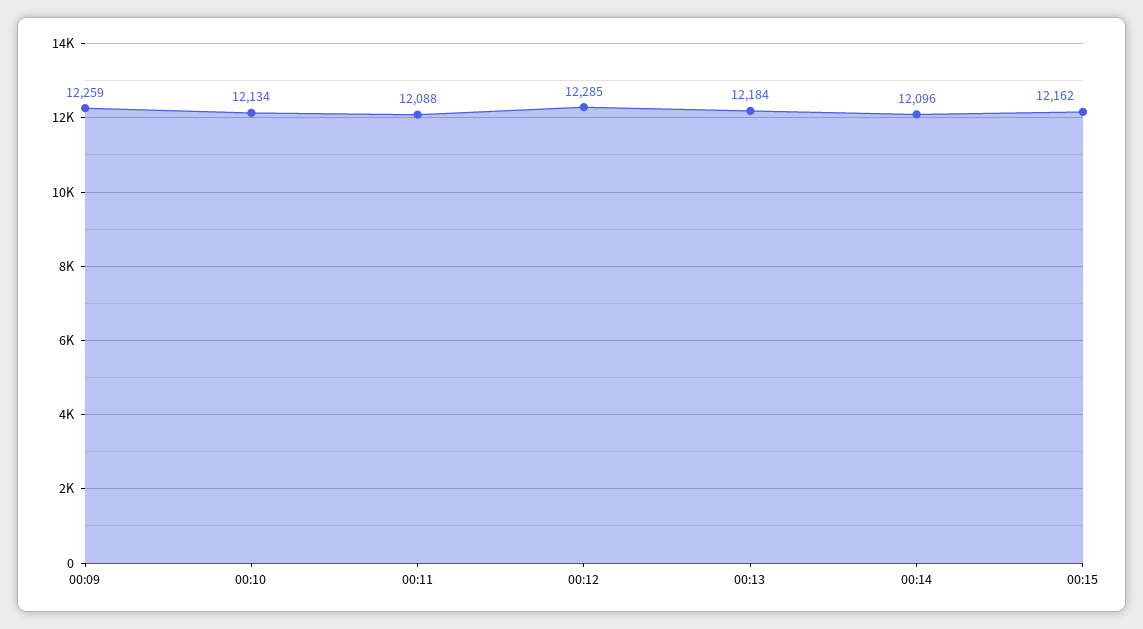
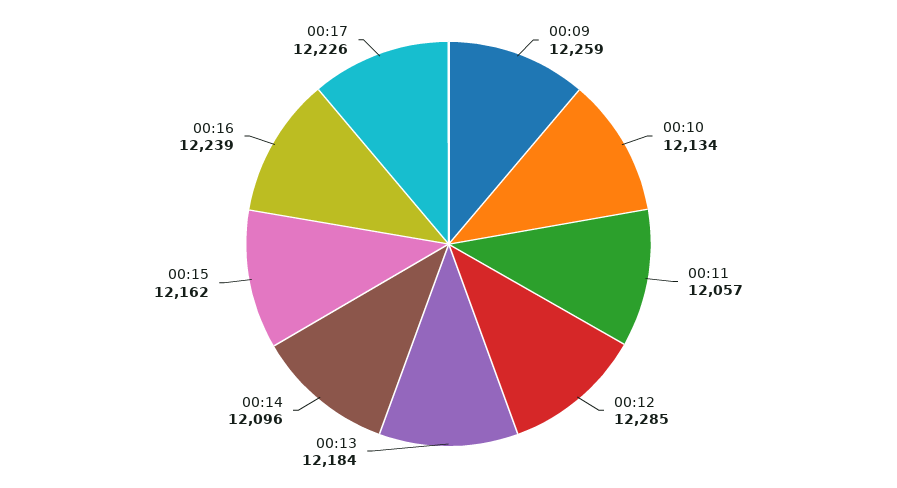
00:11: 12088 -> 12057
00:16: none -> 12239
00:17: none -> 12226

